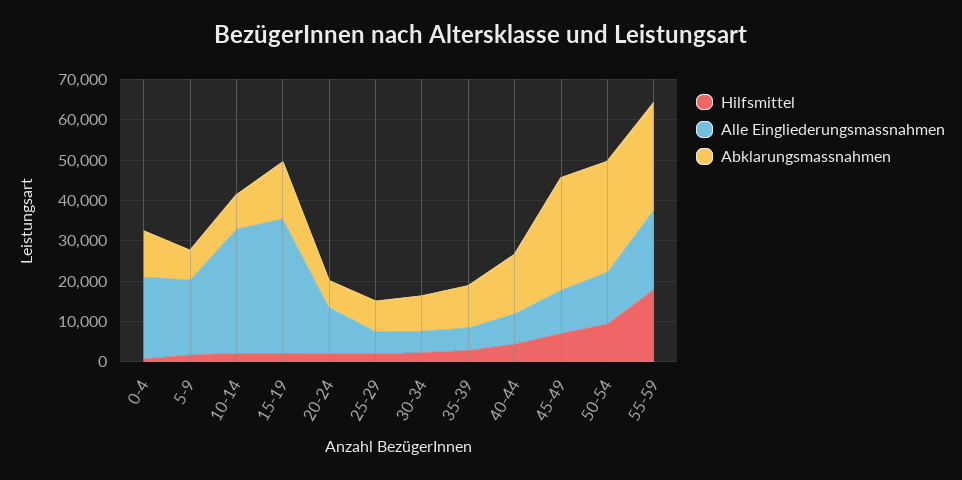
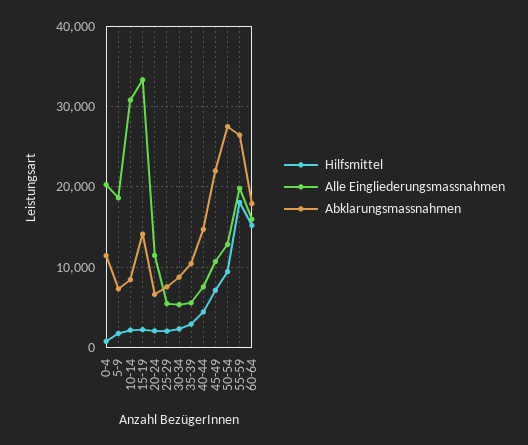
Abklarungsmassnahmen, 45-49: 28000 -> 22000
Hilfsmittel, 60-64: none -> 15000
Alle Eingliederungsmassnahmen, 60-64: none -> 16000
Abklarungsmassnahmen, 60-64: none -> 18000

